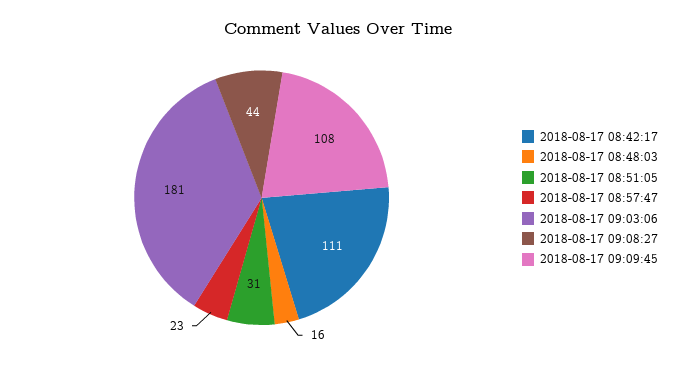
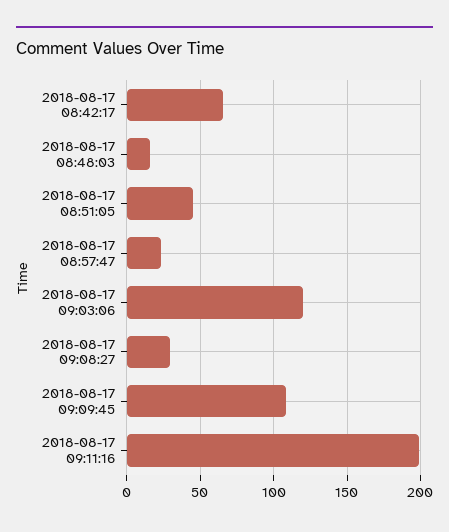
2018-08-17 08:42:17: 111 -> 65
2018-08-17 08:51:05: 31 -> 45
2018-08-17 09:03:06: 181 -> 120
2018-08-17 09:08:27: 44 -> 30
2018-08-17 09:11:16: none -> 200

